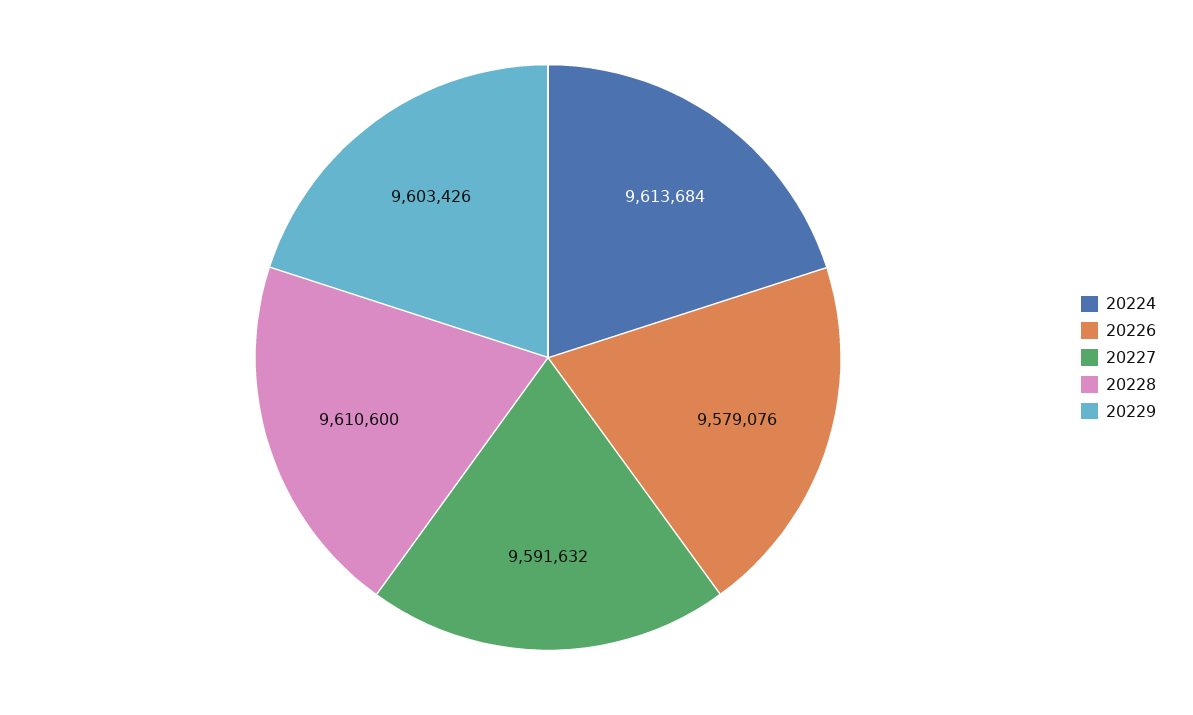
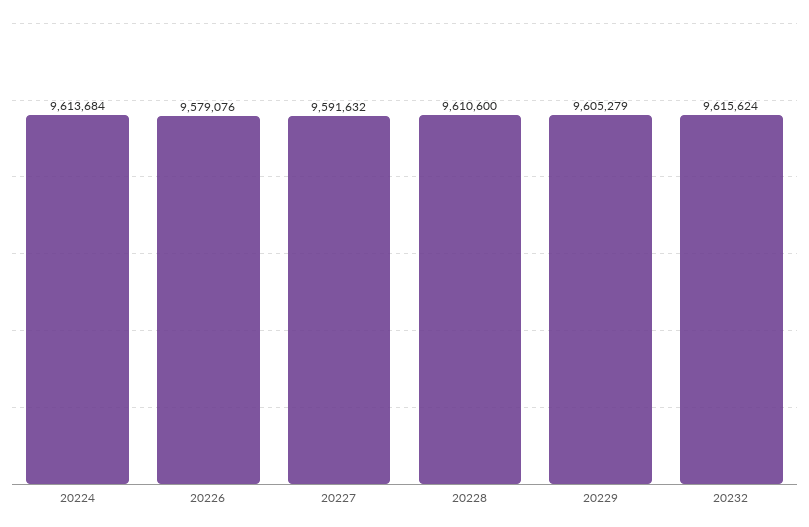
20229: 9603426 -> 9605279
20232: none -> 9615624

